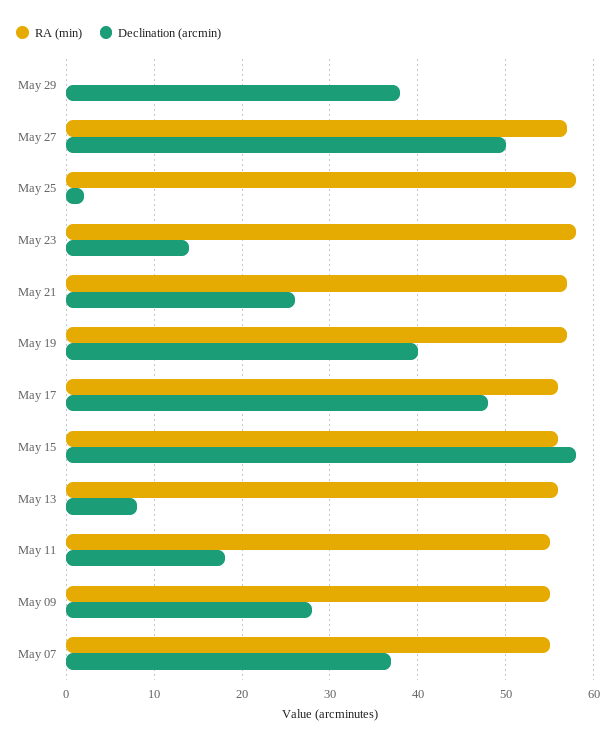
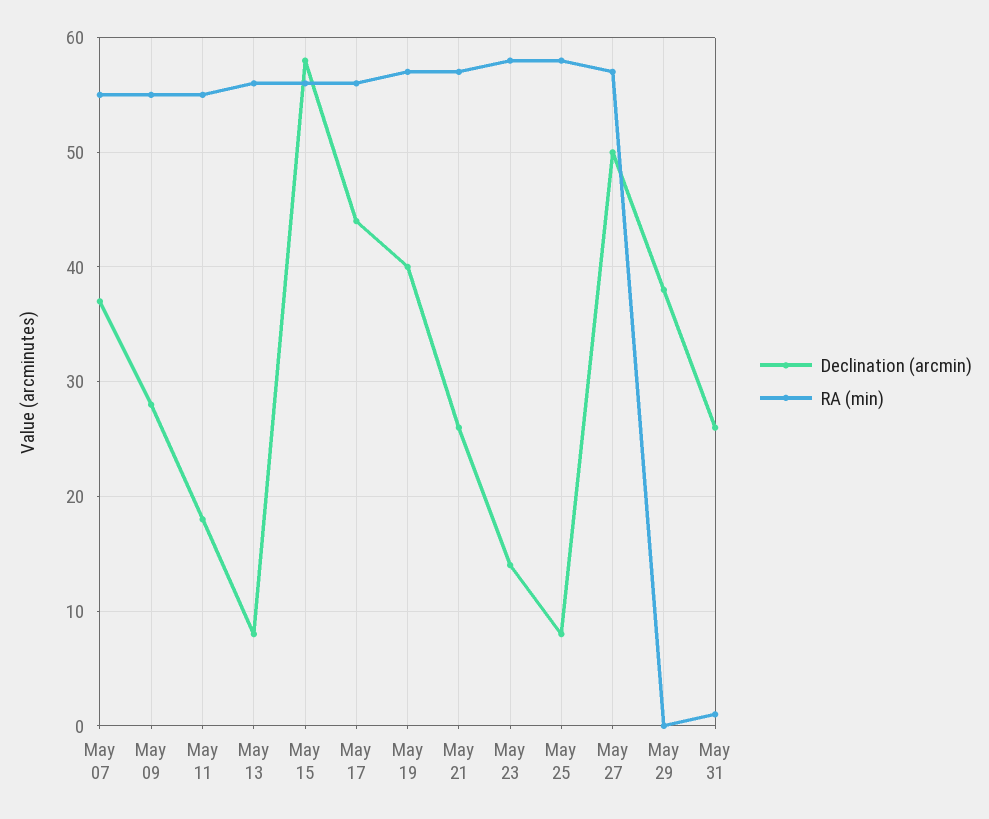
Declination (arcmin), May 25: 2 -> 8
Declination (arcmin), May 17: 48 -> 44
Declination (arcmin), May 31: none -> 26
RA (min), May 31: none -> 1

